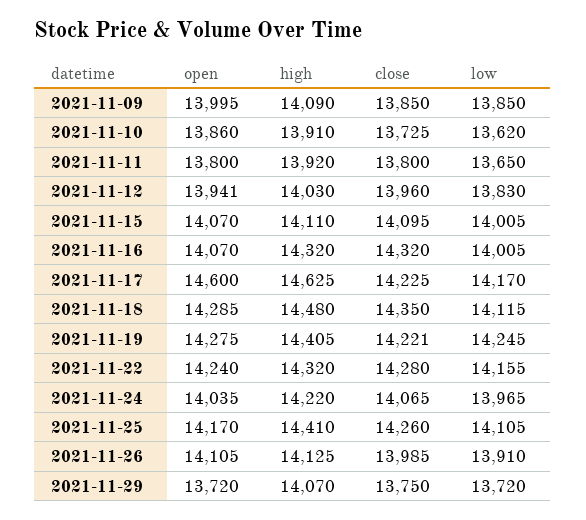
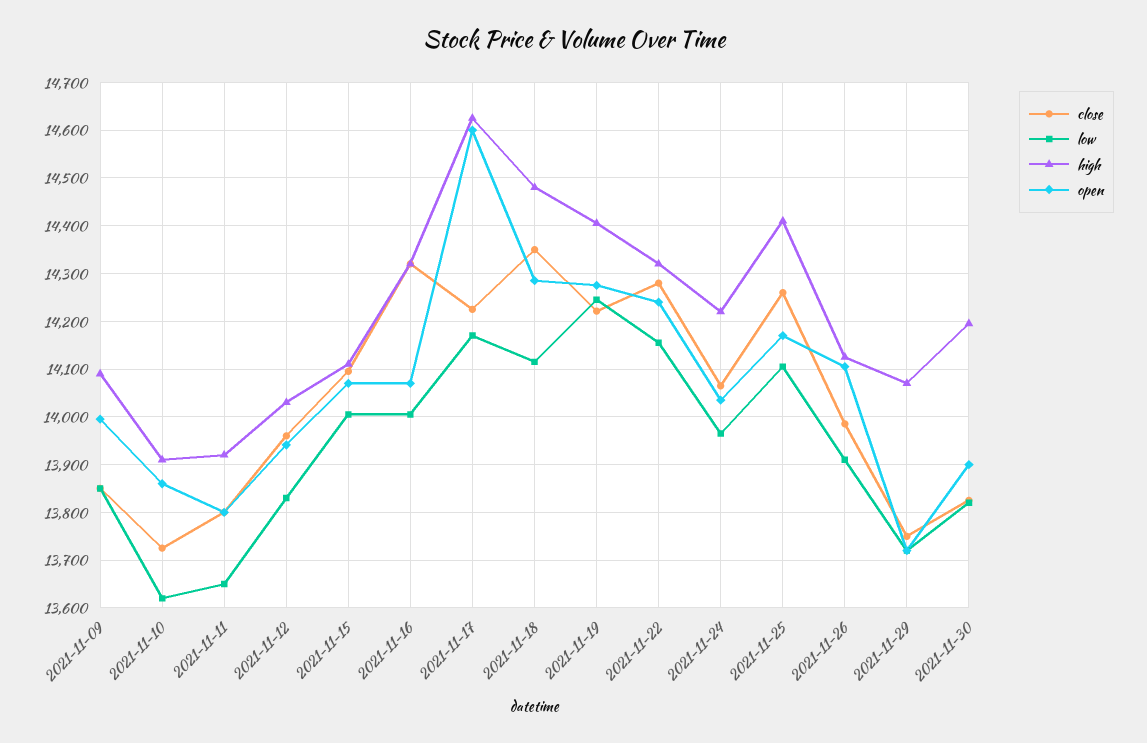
close, 2021-11-30: none -> 13820
low, 2021-11-30: none -> 13820
high, 2021-11-30: none -> 14200
open, 2021-11-30: none -> 13900

